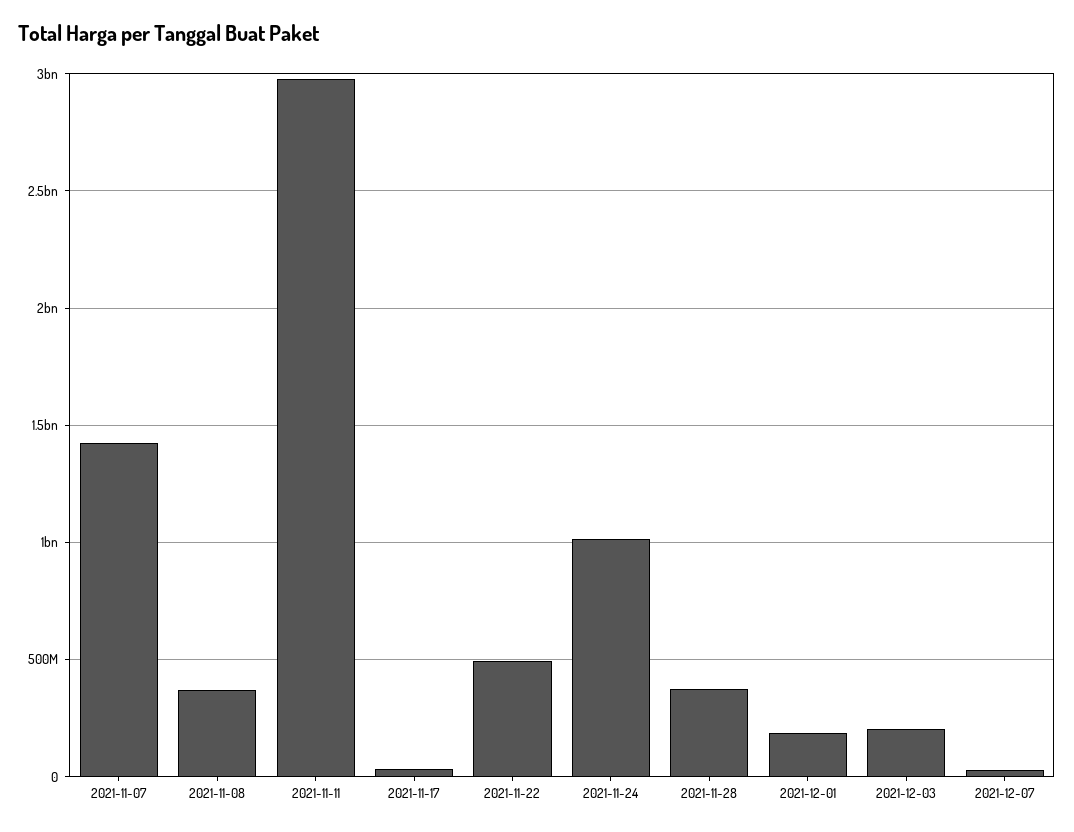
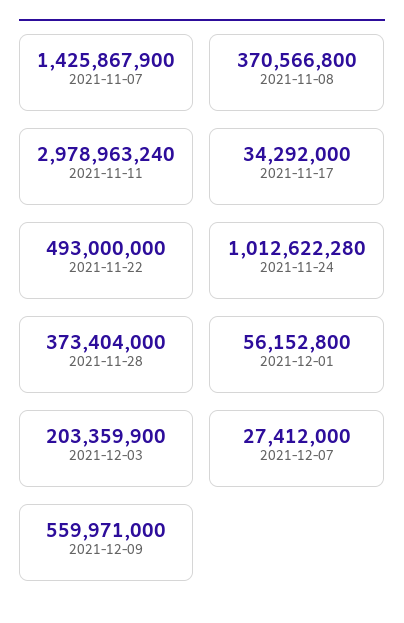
2021-12-01: 200000000 -> 56152800
2021-12-09: none -> 559971000

